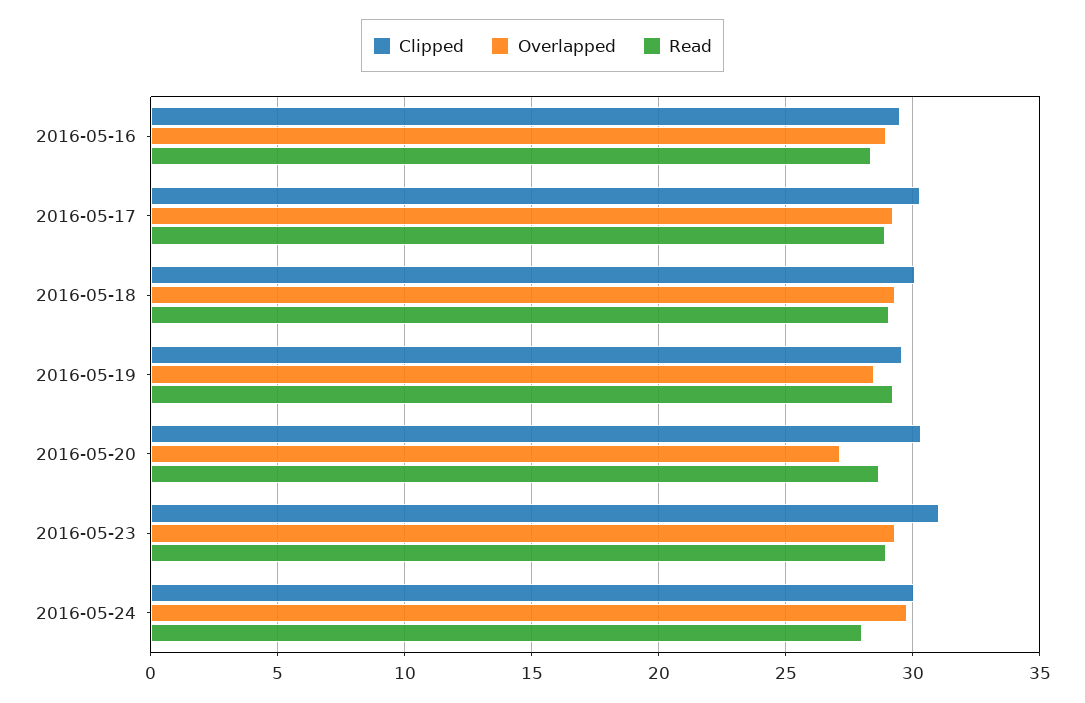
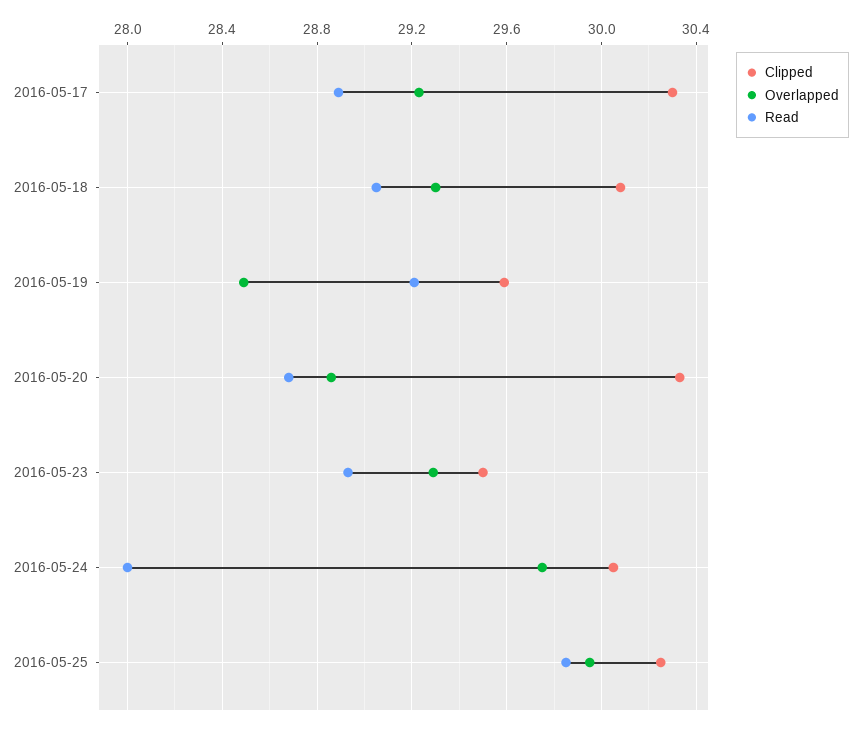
Clipped, 2016-05-16: 29.5 -> none
Overlapped, 2016-05-16: 29 -> none
Read, 2016-05-16: 28.5 -> none
Overlapped, 2016-05-20: 27 -> 28.85
Clipped, 2016-05-23: 31 -> 29.5
Clipped, 2016-05-25: none -> 30.25
Overlapped, 2016-05-25: none -> 29.95
Read, 2016-05-25: none -> 29.85

